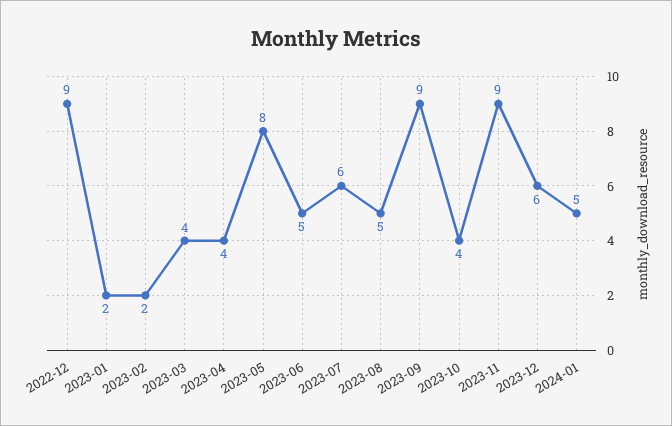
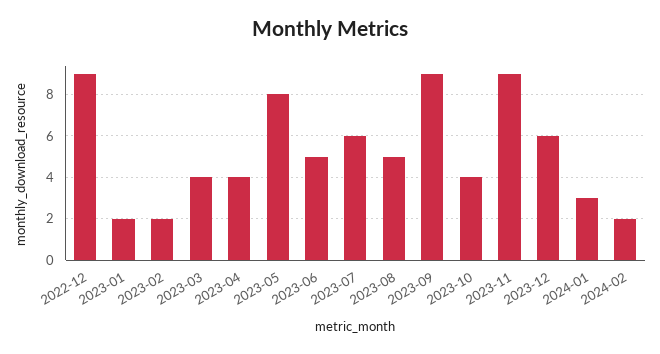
2024-01: 5 -> 3
2024-02: none -> 2

